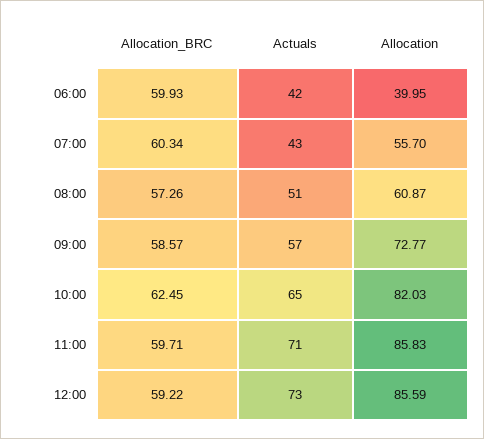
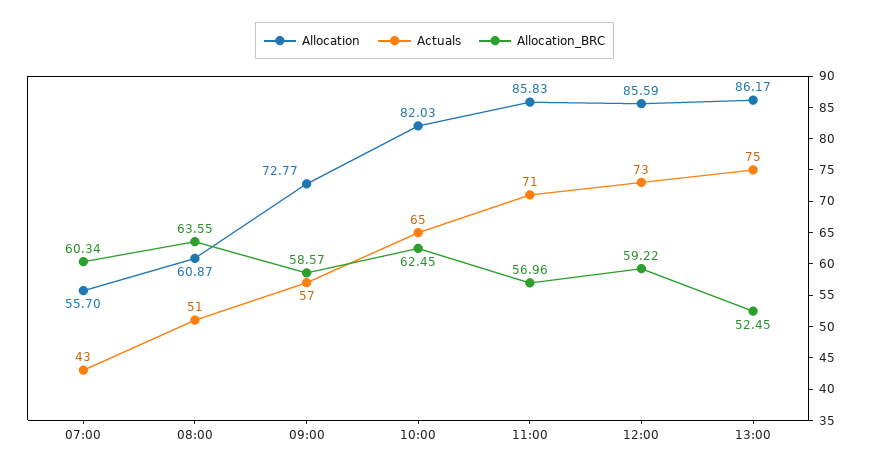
Allocation_BRC, 06:00: 59.93 -> none
Actuals, 06:00: 42 -> none
Allocation, 06:00: 39.95 -> none
Allocation_BRC, 08:00: 57.26 -> 63.55
Allocation_BRC, 11:00: 59.71 -> 56.96
Allocation, 13:00: none -> 86.17
Actuals, 13:00: none -> 75
Allocation_BRC, 13:00: none -> 52.45

